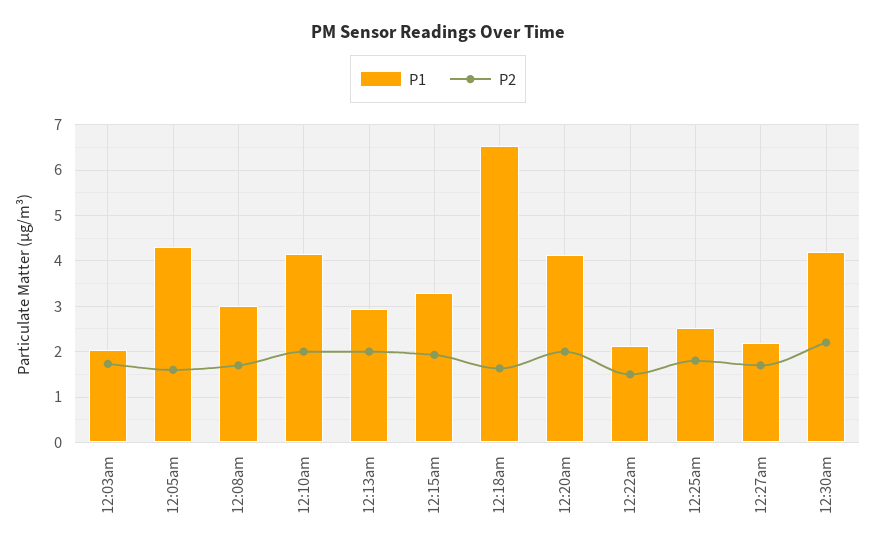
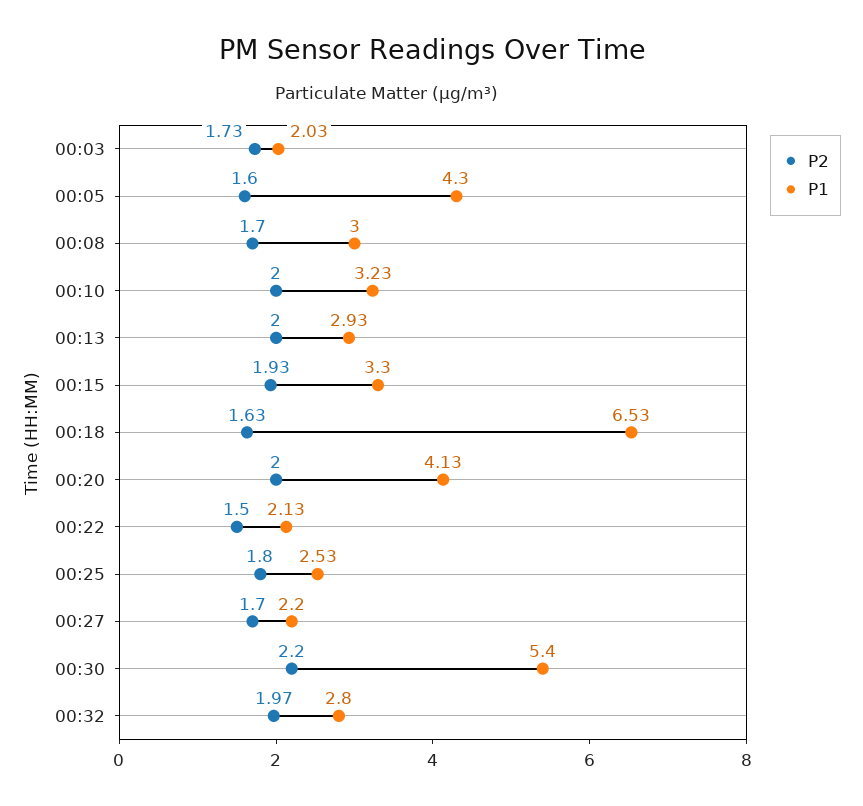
P1, 12:10am: 4.2 -> 3.23
P1, 12:30am: 4.2 -> 5.4
P2, 00:32: none -> 1.97
P1, 00:32: none -> 2.8

